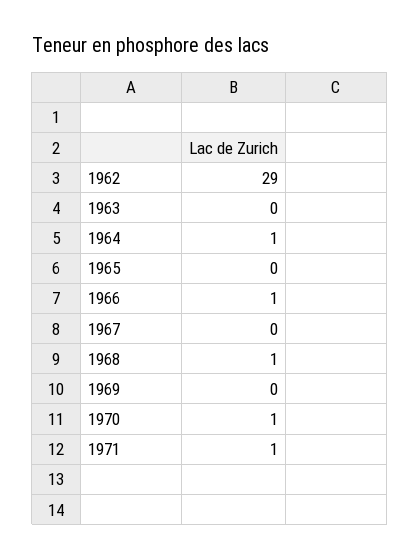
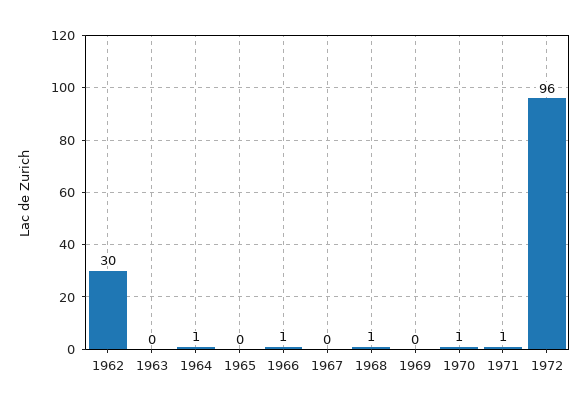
1962: 29 -> 30
1972: none -> 96

